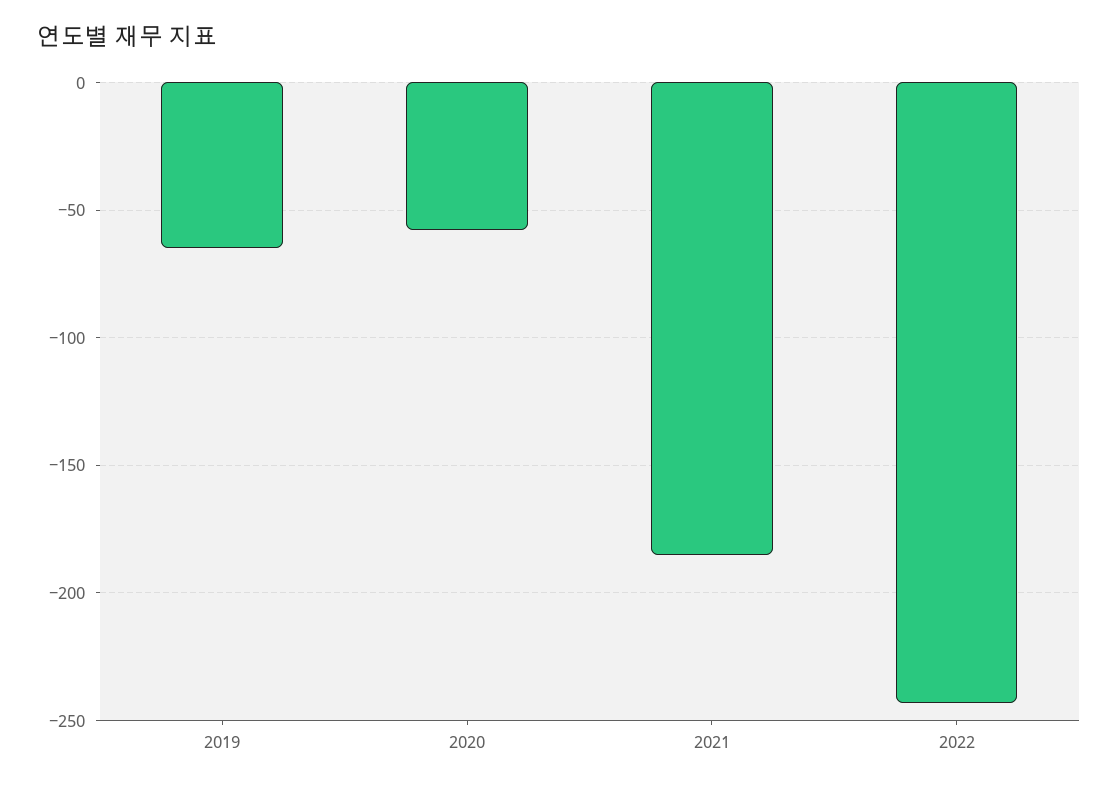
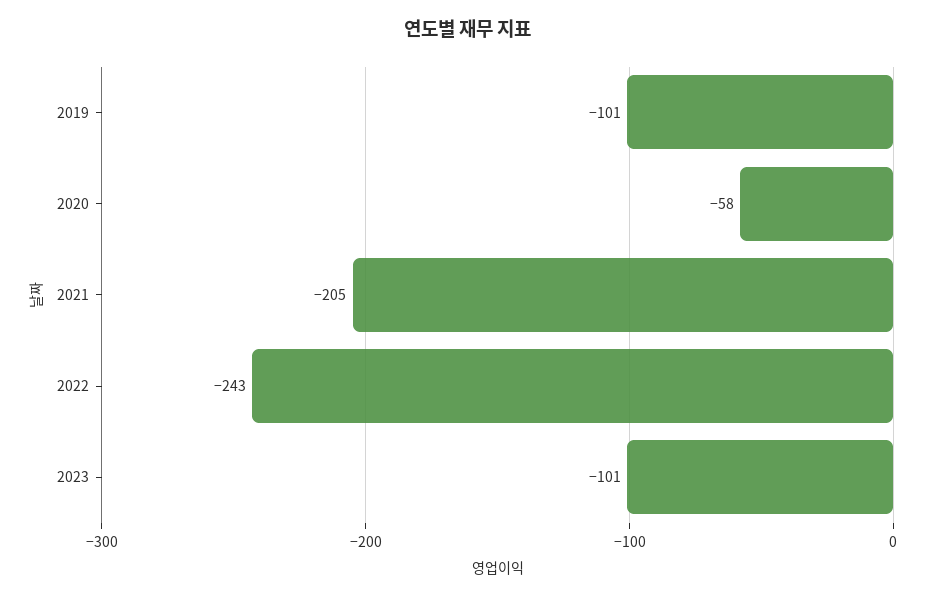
2019: -65 -> -101
2021: -185 -> -205
2023: none -> -101

